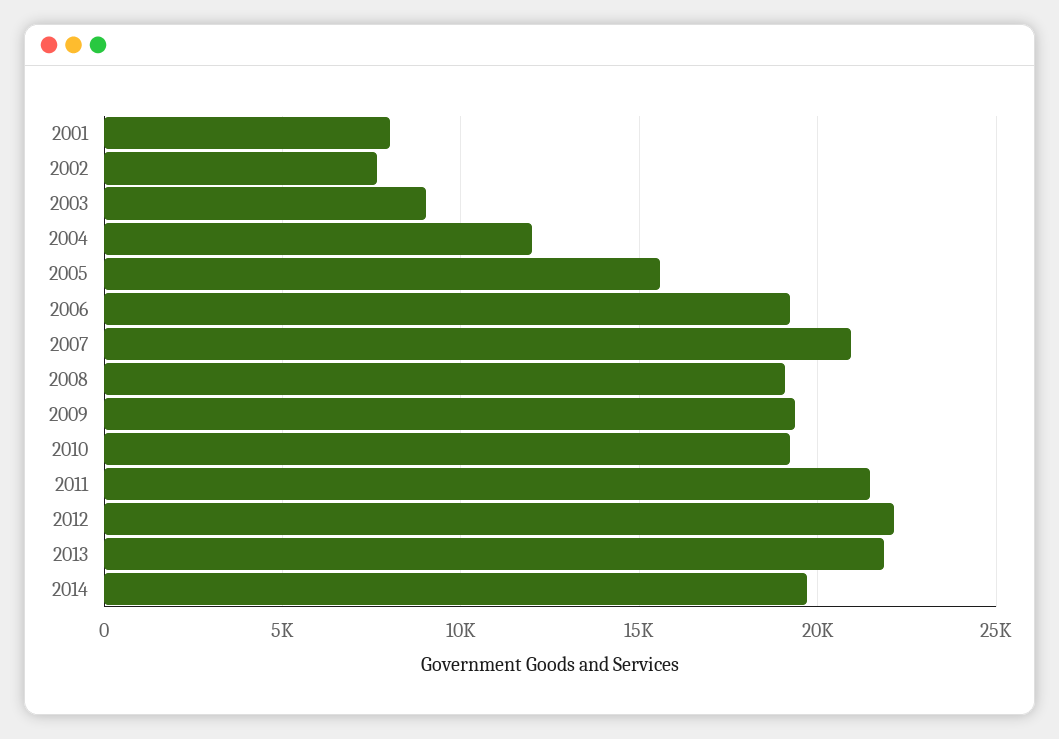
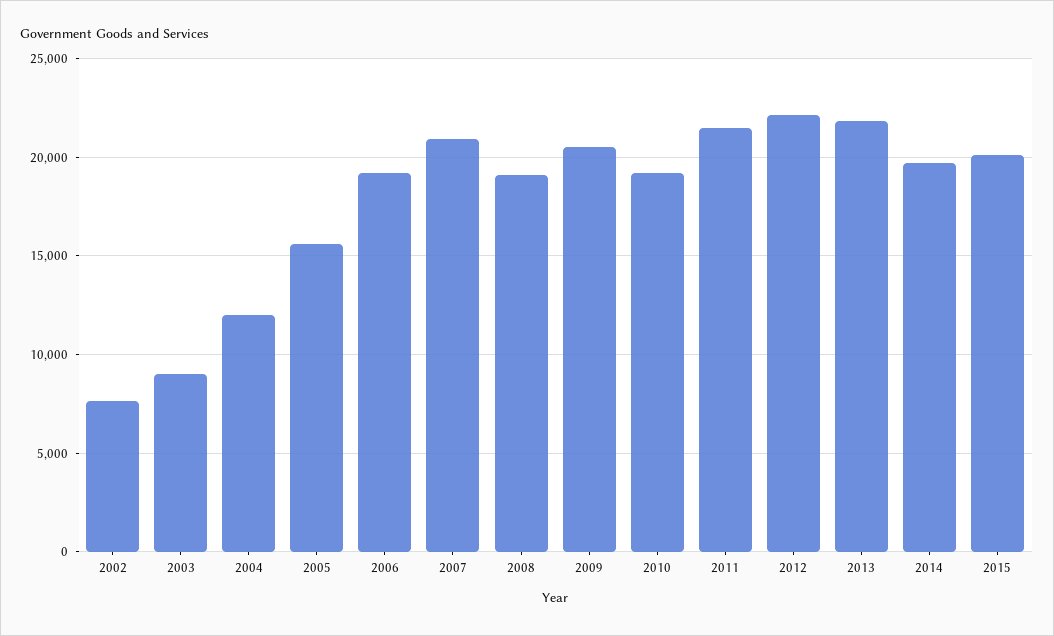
2001: 8000 -> none
2009: 19500 -> 20500
2015: none -> 20000

